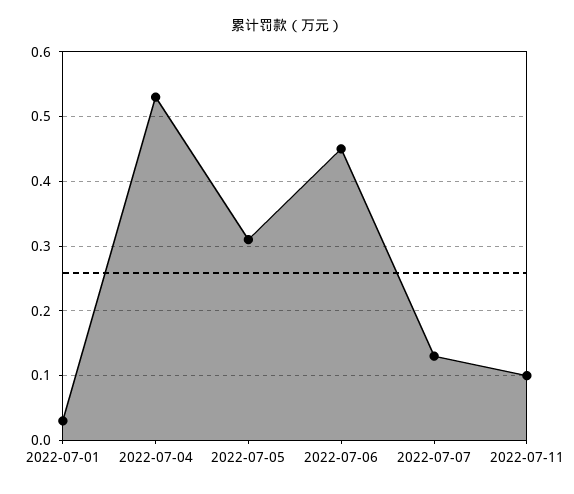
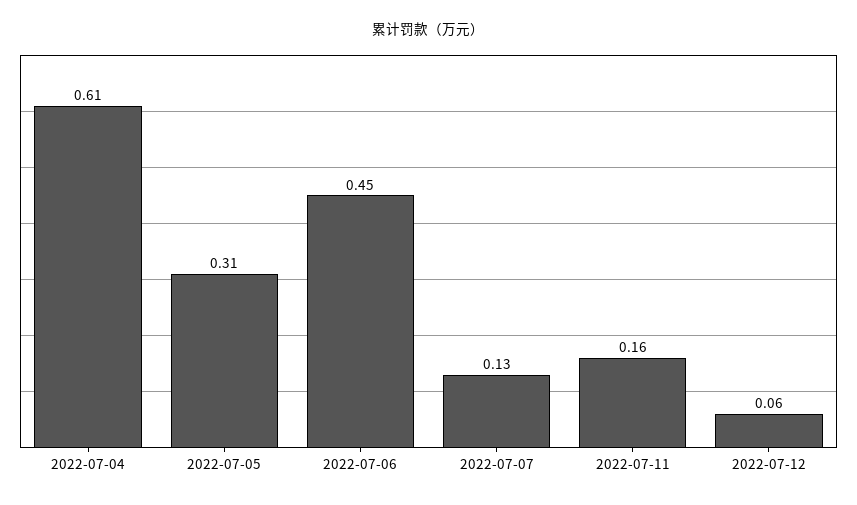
2022-07-01: 0.03 -> none
2022-07-04: 0.53 -> 0.61
2022-07-11: 0.1 -> 0.16
2022-07-12: none -> 0.06

